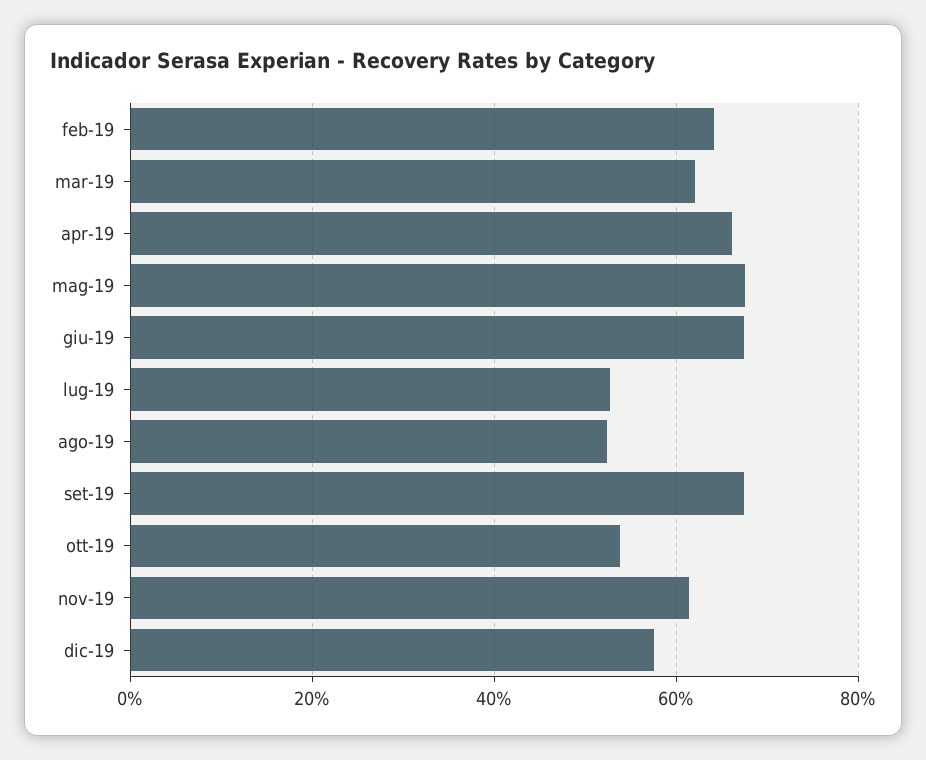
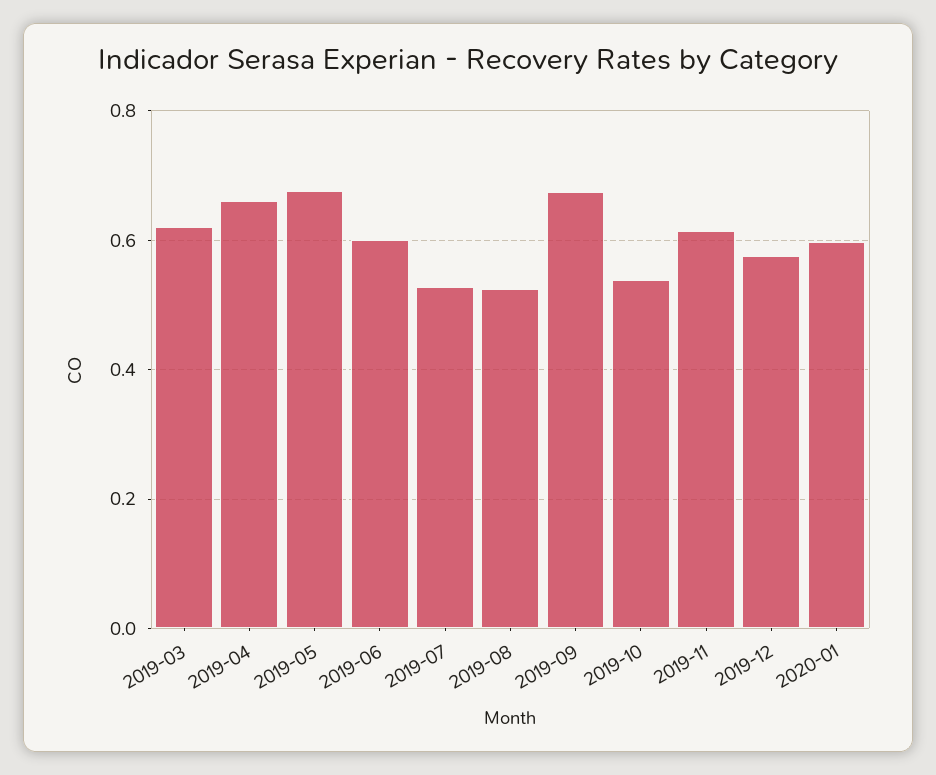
feb-19: 0.64 -> none
giu-19: 0.68 -> 0.6
2020-01: none -> 0.6

